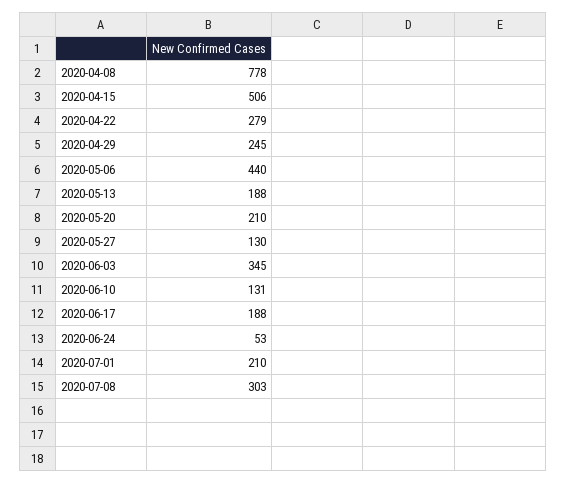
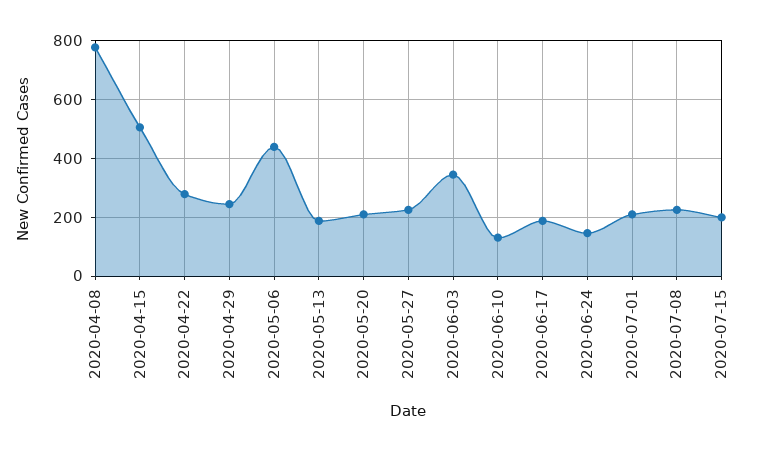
2020-05-27: 130 -> 225
2020-06-24: 53 -> 150
2020-07-08: 303 -> 225
2020-07-15: none -> 200

